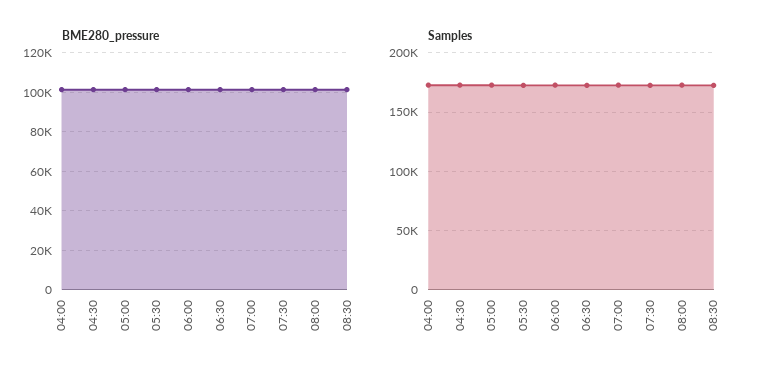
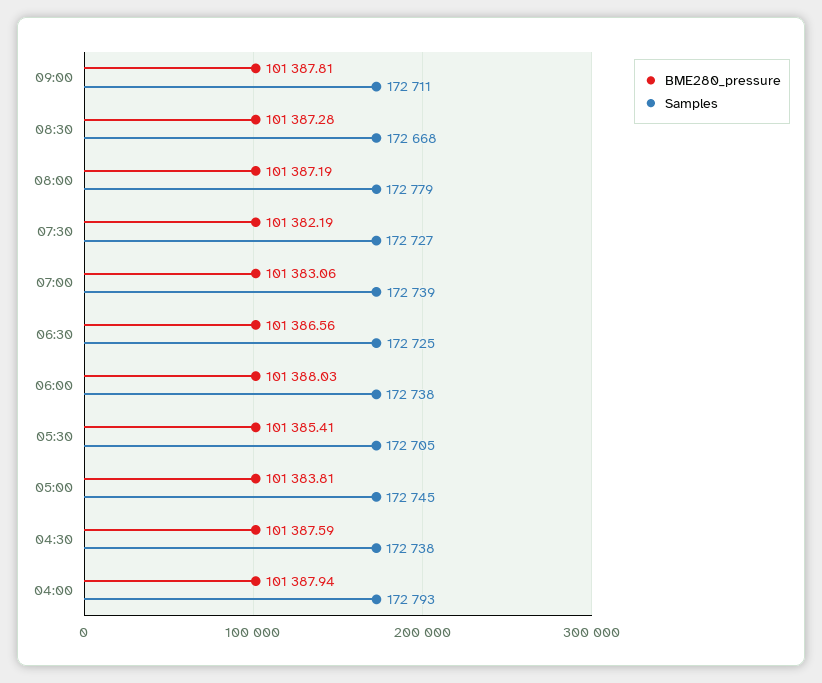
BME280_pressure, 09:00: none -> 101387.81
Samples, 09:00: none -> 172711

